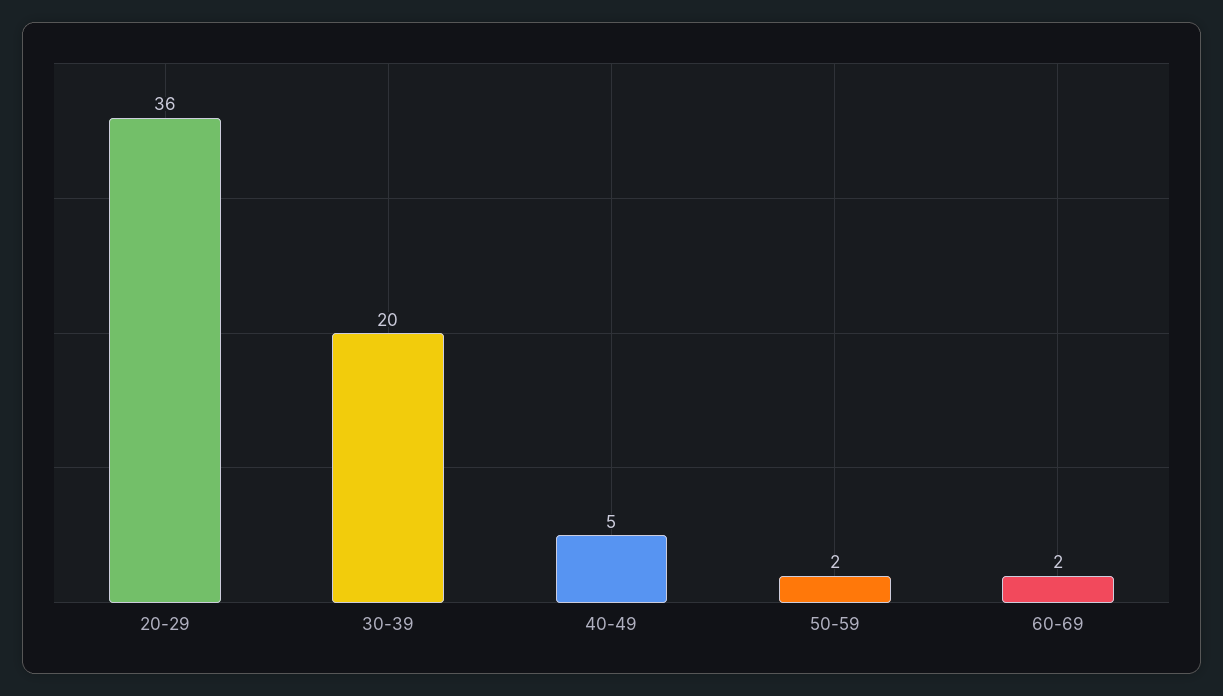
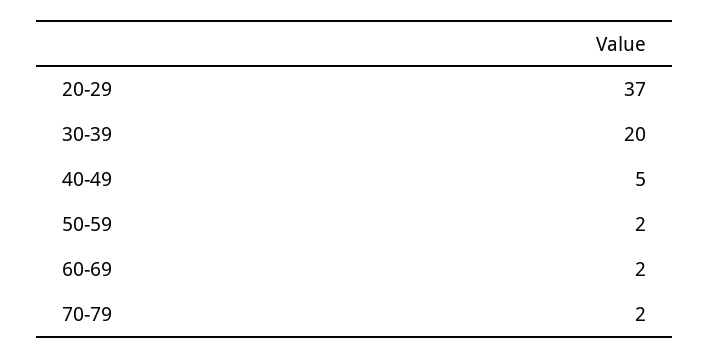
20-29: 36 -> 37
70-79: none -> 2

